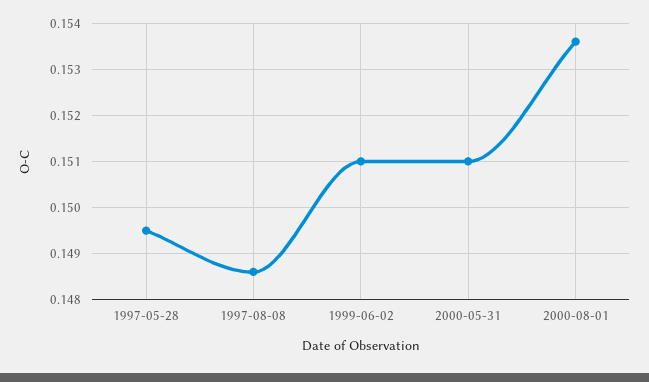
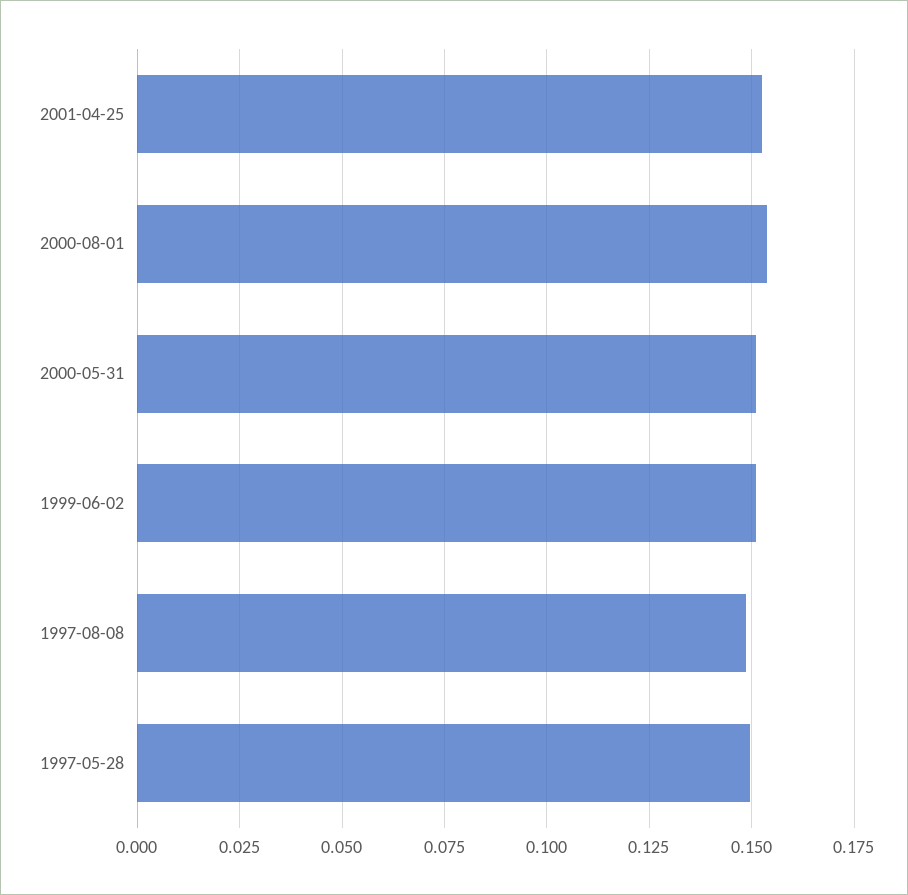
2001-04-25: none -> 0.1525

